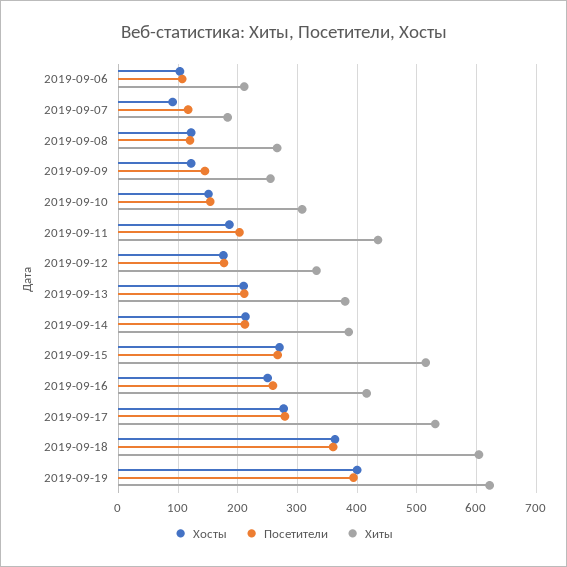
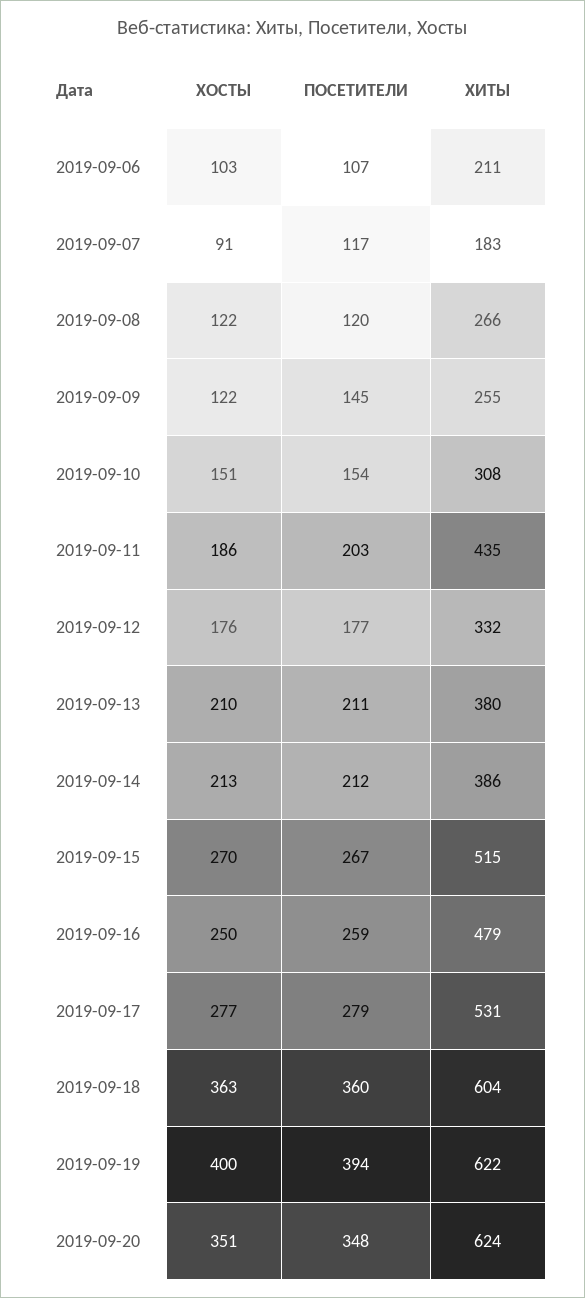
Хиты, 2019-09-16: 420 -> 479
Хосты, 2019-09-20: none -> 351
Посетители, 2019-09-20: none -> 348
Хиты, 2019-09-20: none -> 624

